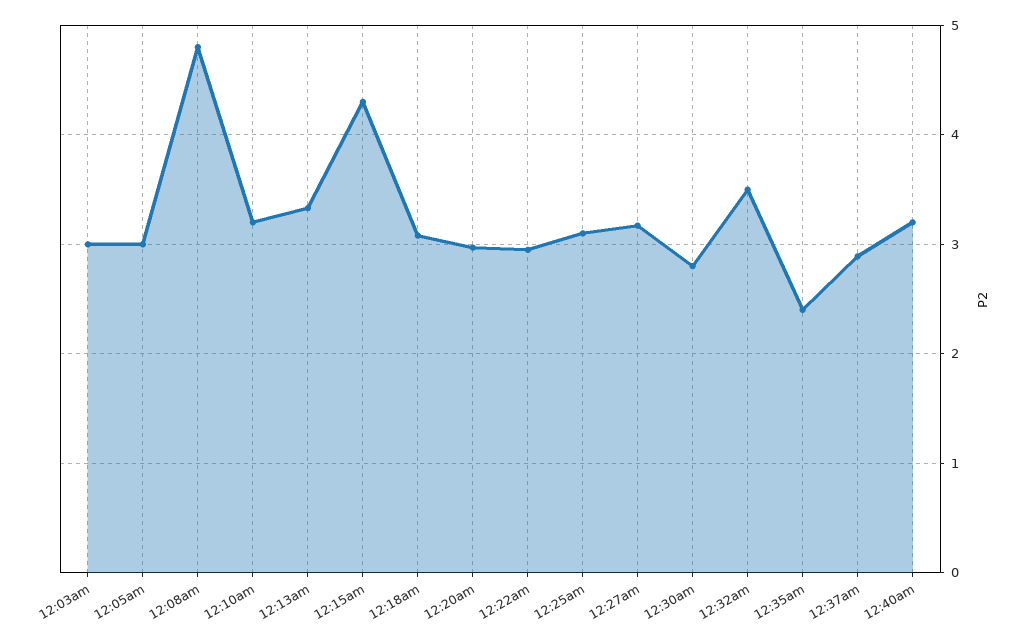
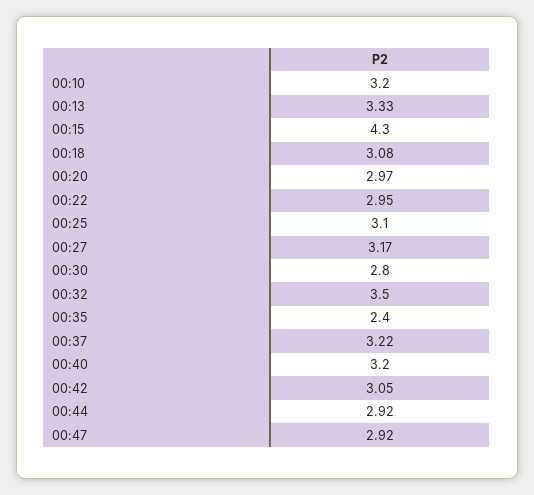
12:03am: 3 -> none
12:05am: 3 -> none
12:08am: 4.8 -> none
12:37am: 2.9 -> 3.22
00:42: none -> 3.05
00:44: none -> 2.92
00:47: none -> 2.92

